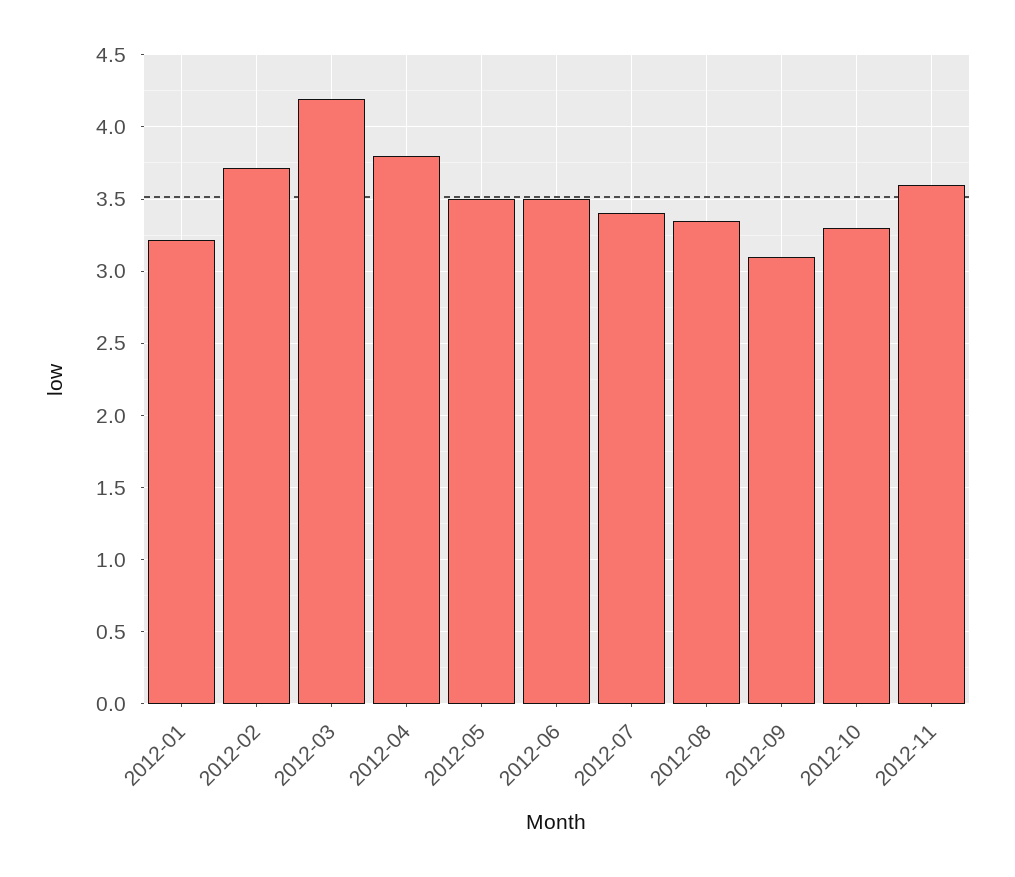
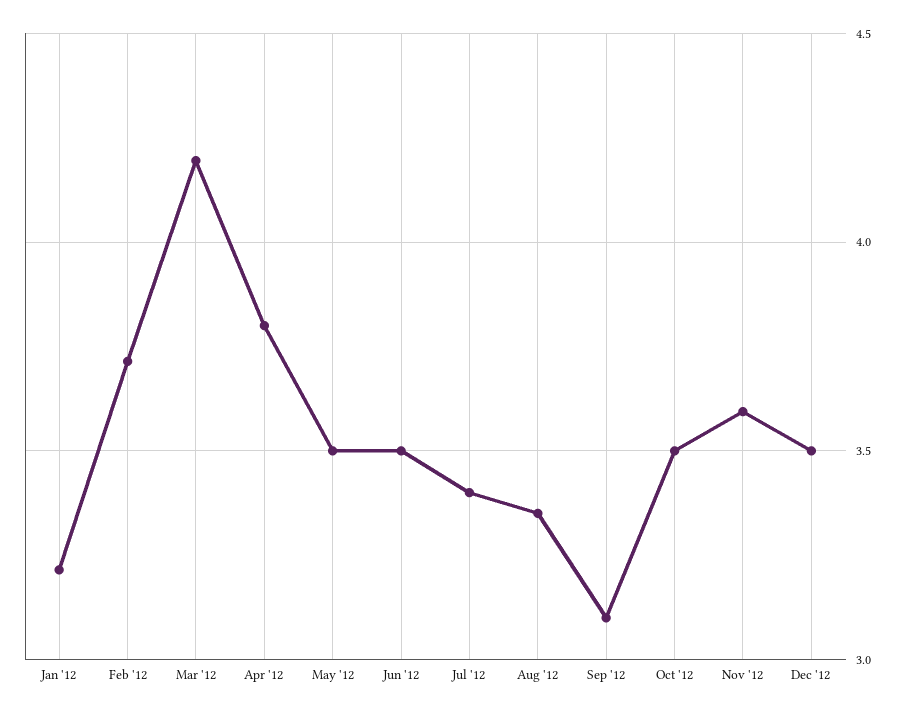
2012-10: 3.3 -> 3.5
Dec '12: none -> 3.5

